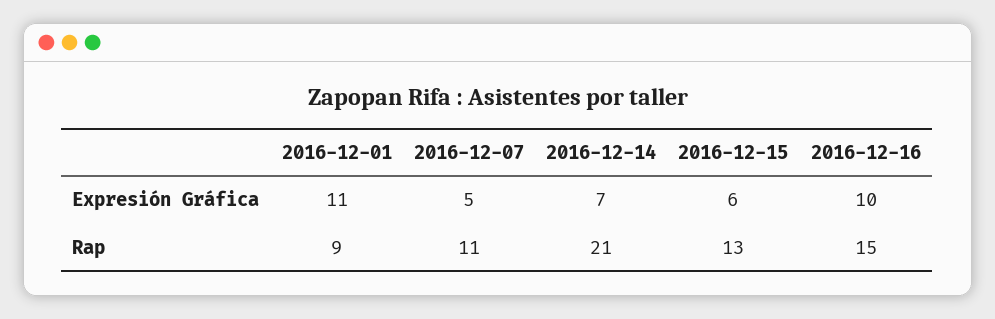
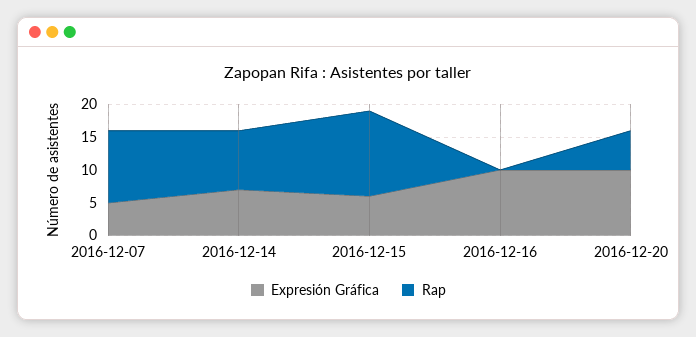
Expresión Gráfica, 2016-12-01: 11 -> none
Rap, 2016-12-01: 9 -> none
Rap, 2016-12-14: 21 -> 10
Rap, 2016-12-16: 15 -> 0
Expresión Gráfica, 2016-12-20: none -> 10
Rap, 2016-12-20: none -> 5

